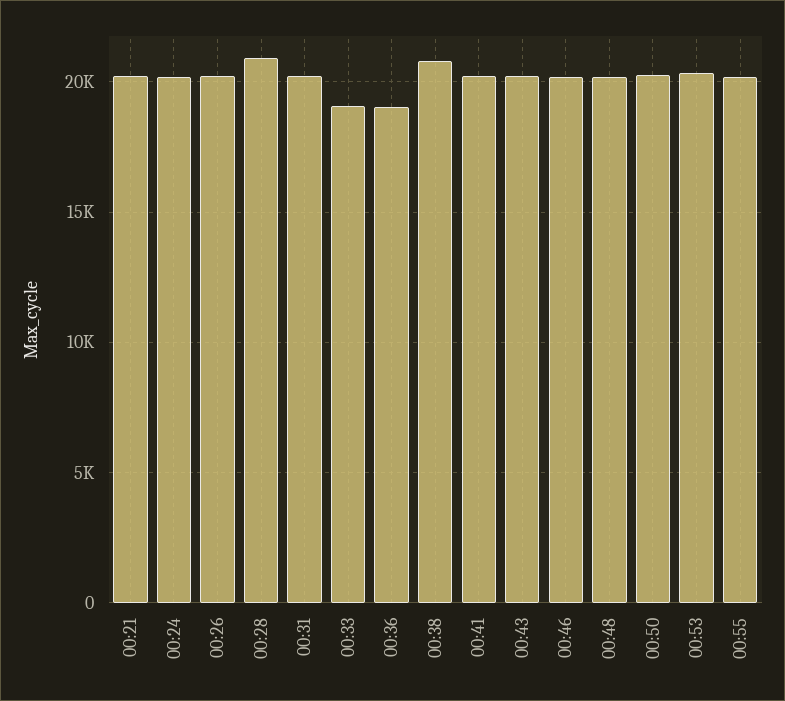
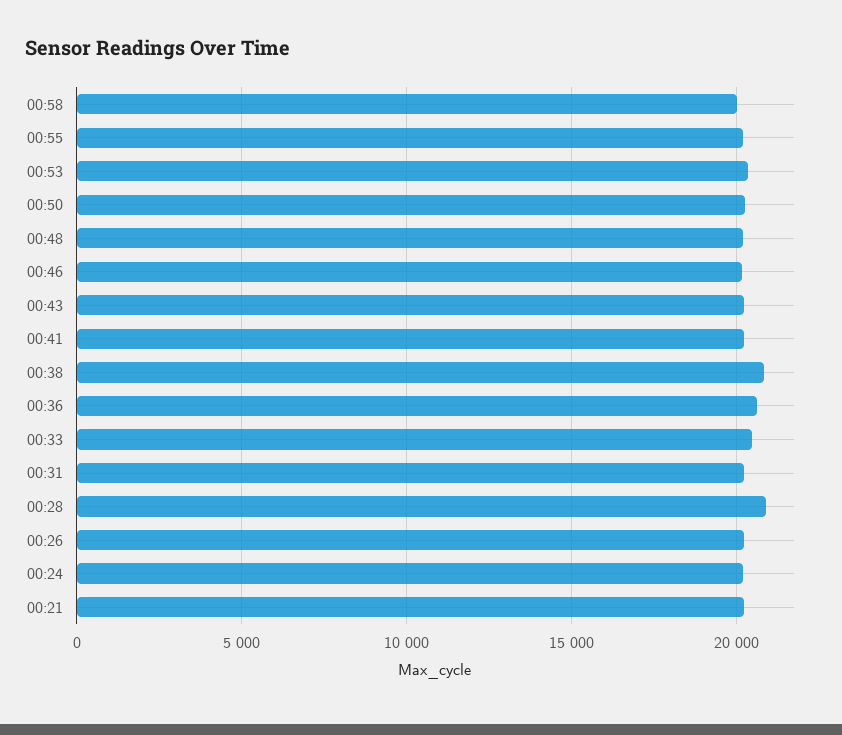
00:33: 19000 -> 20500
00:36: 19000 -> 20500
00:58: none -> 20000

